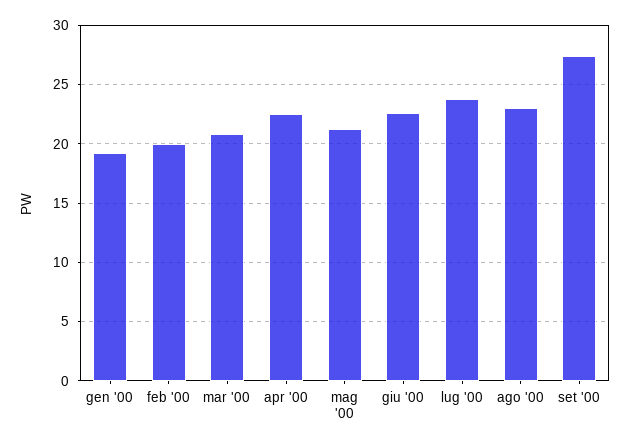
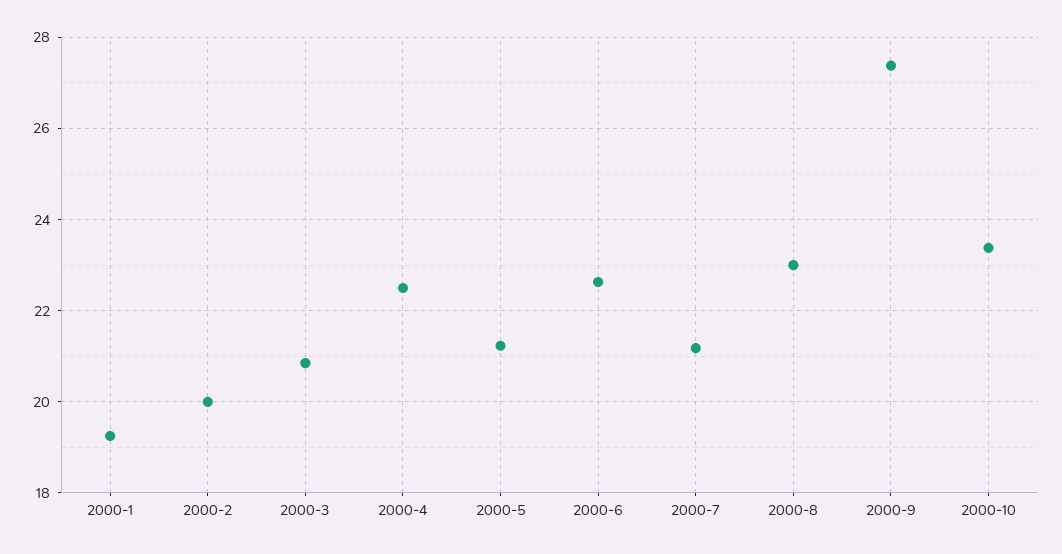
lug '00: 24 -> 21.2
2000-10: none -> 23.4

